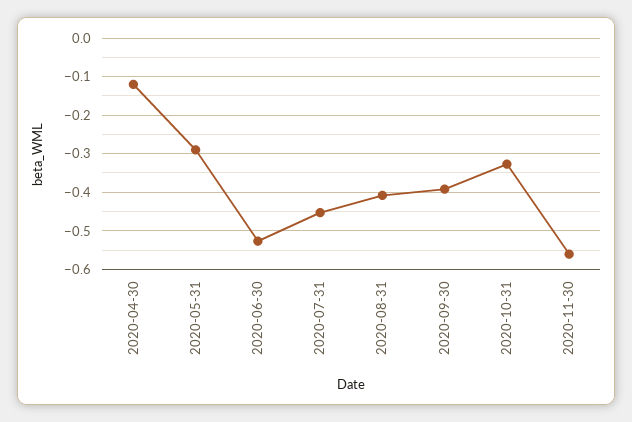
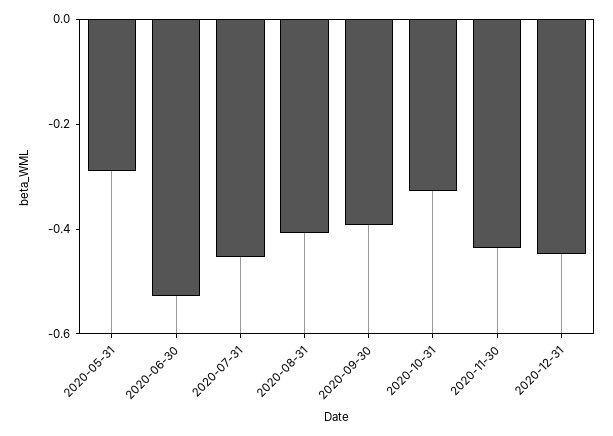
2020-04-30: -0.12 -> none
2020-11-30: -0.56 -> -0.45
2020-12-31: none -> -0.45

